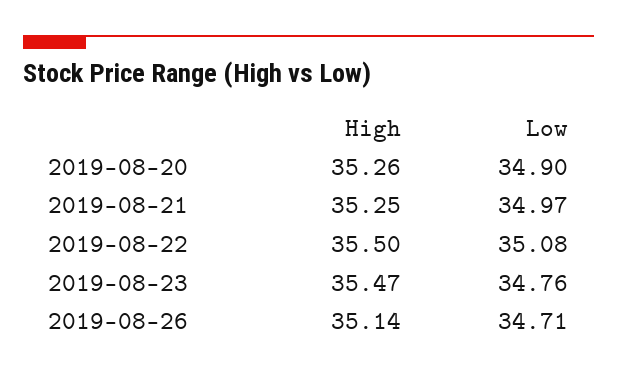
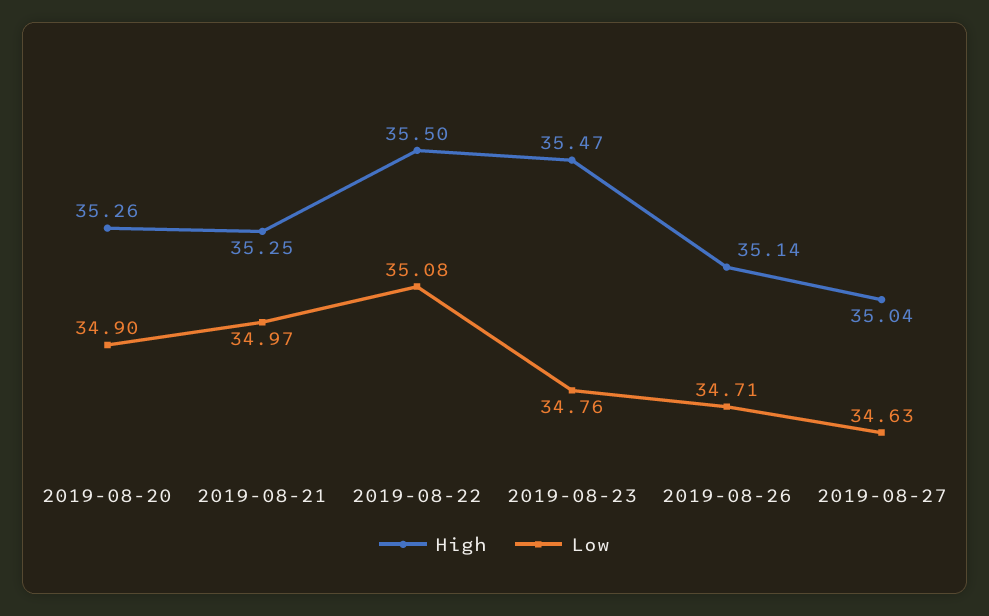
High, 2019-08-27: none -> 35.04
Low, 2019-08-27: none -> 34.63

